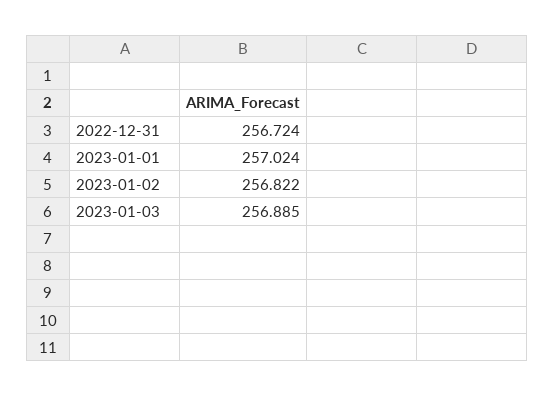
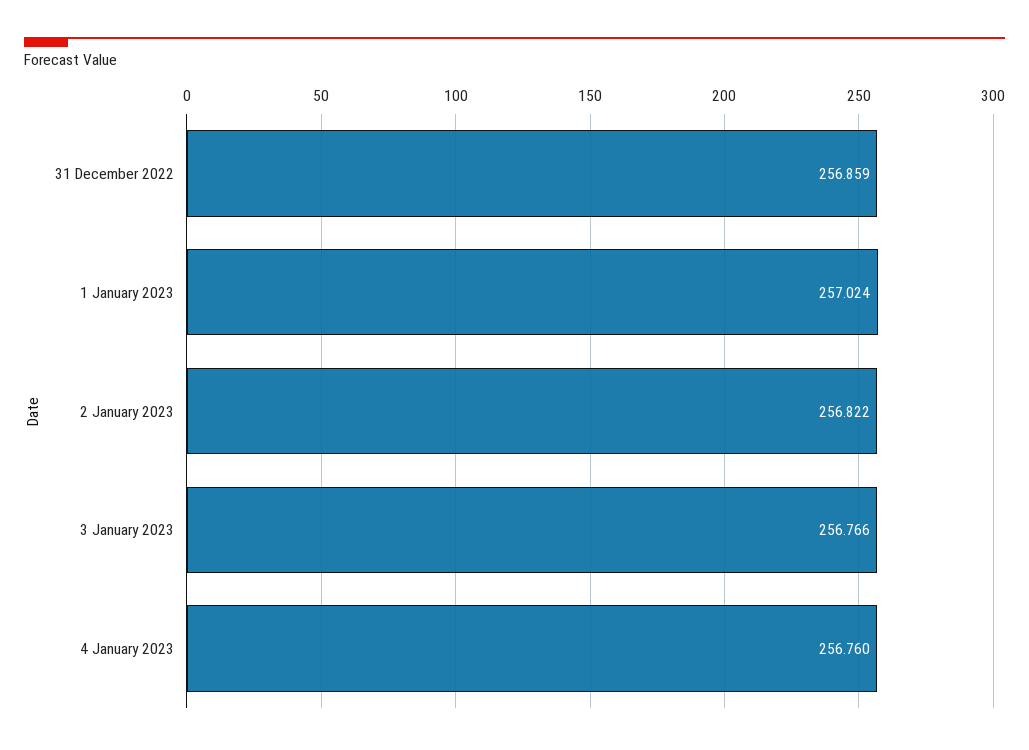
2022-12-31: 256.724 -> 256.859
2023-01-03: 256.885 -> 256.766
4 January 2023: none -> 256.76

